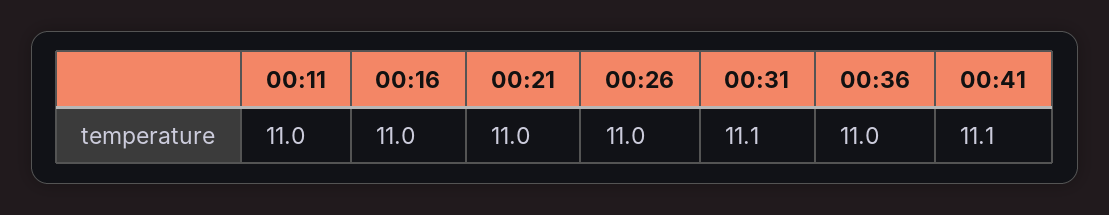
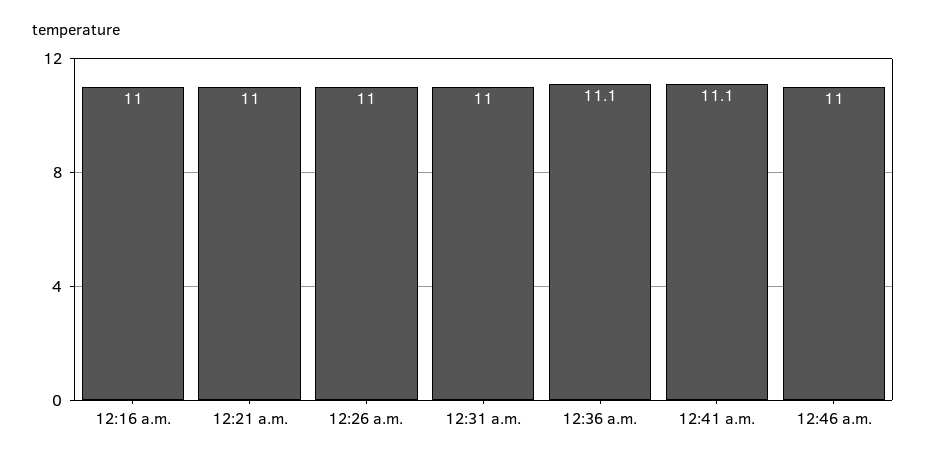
00:11: 11 -> none
00:31: 11.1 -> 11
00:36: 11 -> 11.1
12:46 a.m.: none -> 11

